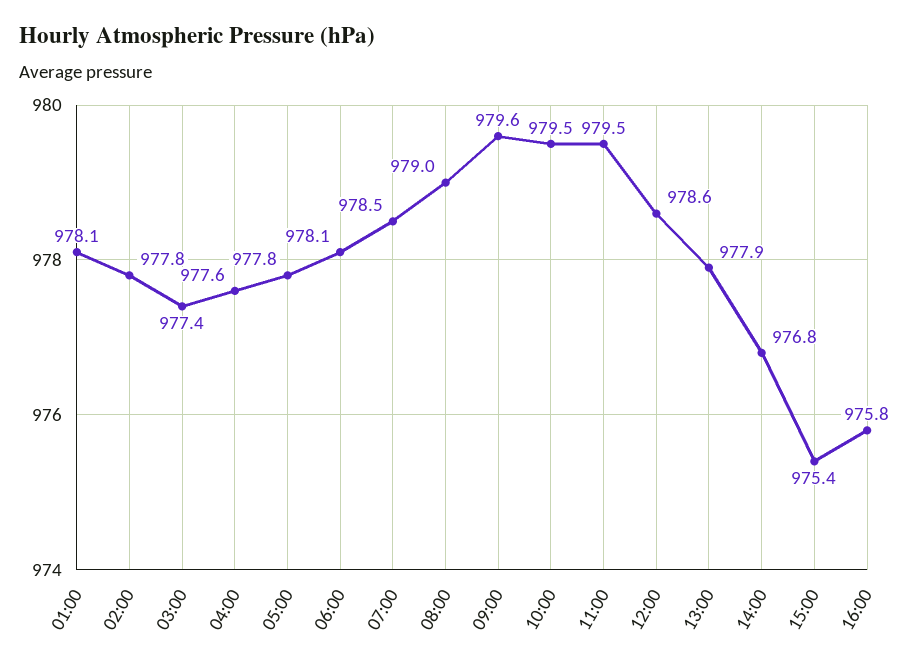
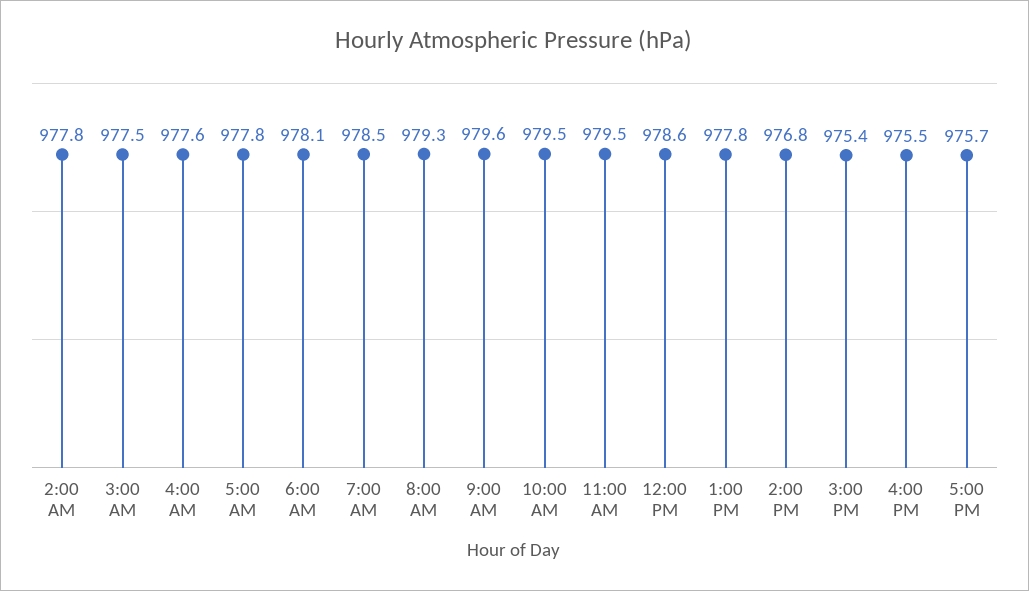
01:00: 978.1 -> none
03:00: 977.4 -> 977.5
08:00: 979 -> 979.3
13:00: 977.9 -> 977.8
16:00: 975.8 -> 975.5
5:00 PM: none -> 975.7

